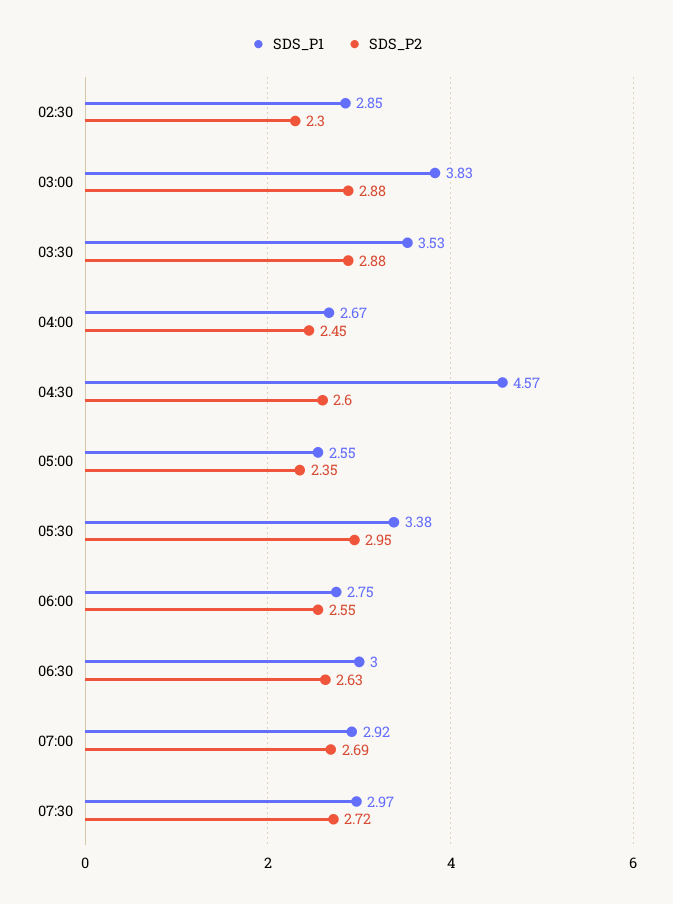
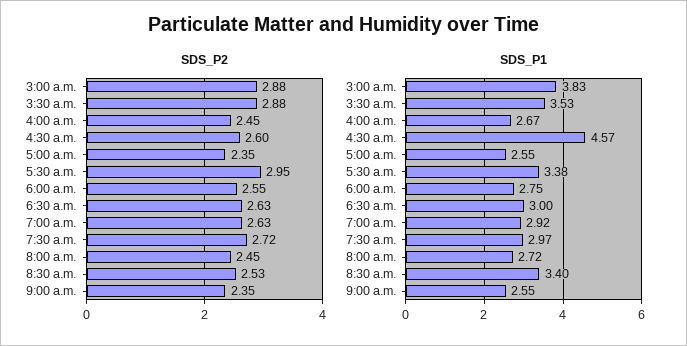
SDS_P1, 02:30: 2.85 -> none
SDS_P2, 02:30: 2.3 -> none
SDS_P2, 07:00: 2.69 -> 2.63
SDS_P2, 8:00 a.m.: none -> 2.45
SDS_P2, 8:30 a.m.: none -> 2.53
SDS_P2, 9:00 a.m.: none -> 2.35
SDS_P1, 8:00 a.m.: none -> 2.72
SDS_P1, 8:30 a.m.: none -> 3.4
SDS_P1, 9:00 a.m.: none -> 2.55

